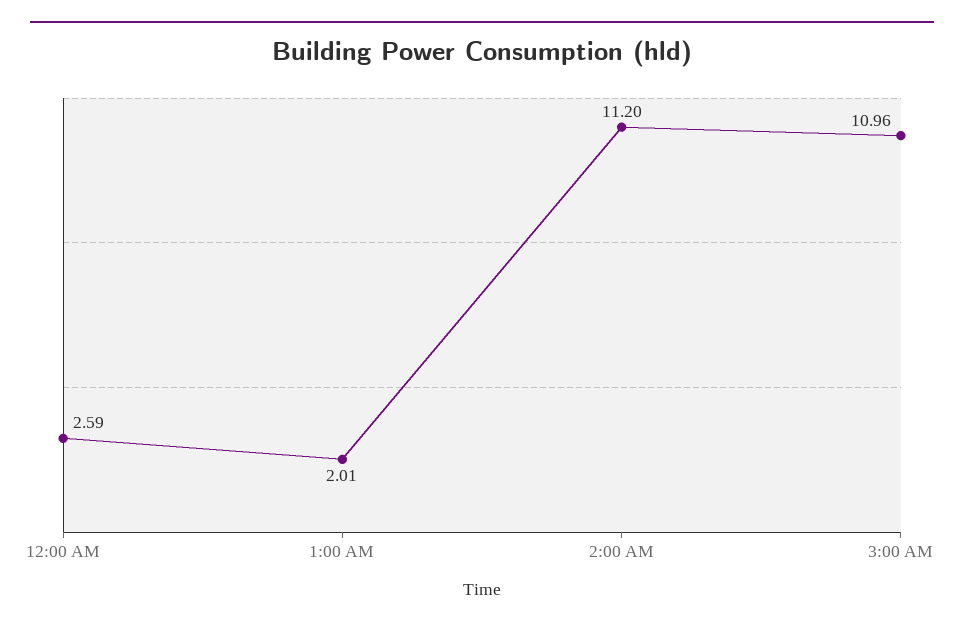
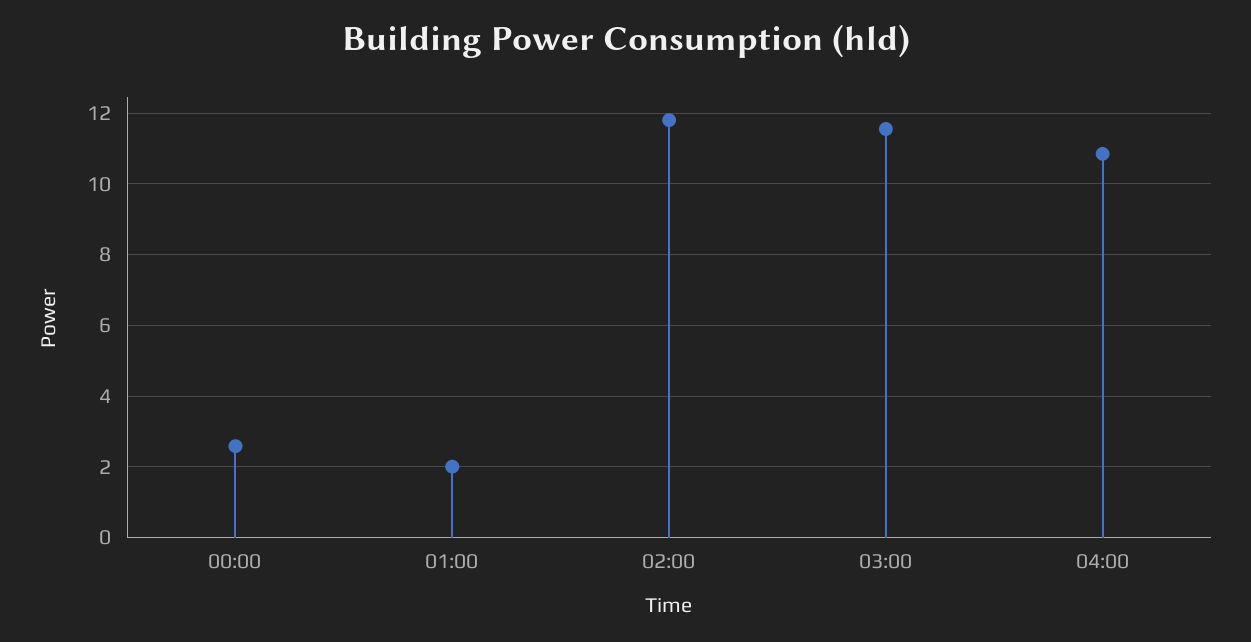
2:00 AM: 11.2 -> 11.8
3:00 AM: 10.96 -> 11.6
04:00: none -> 10.8

